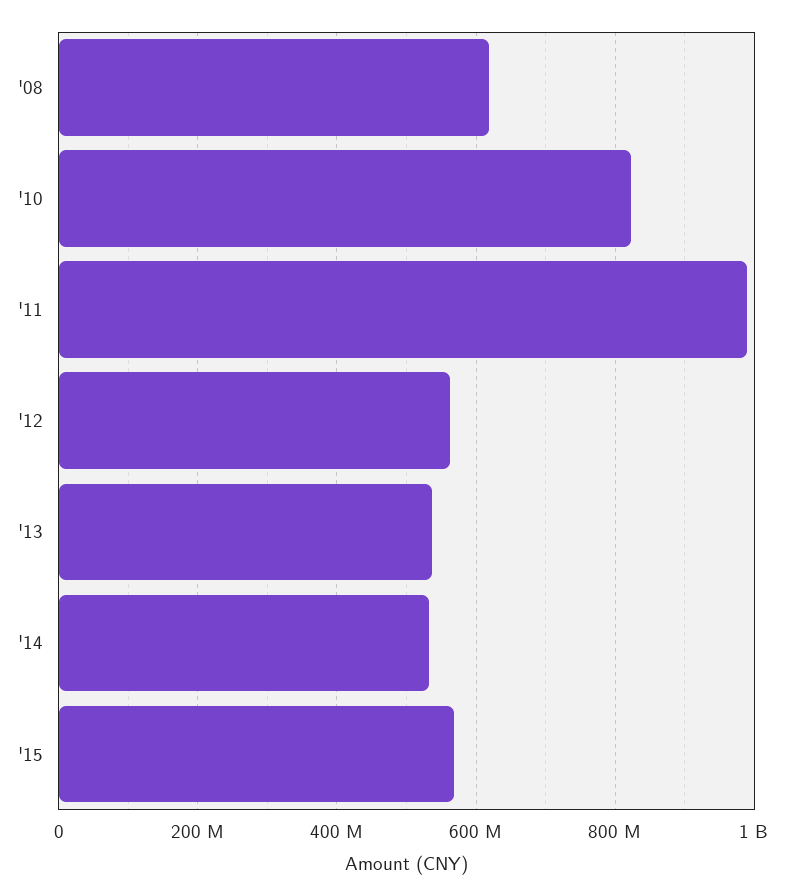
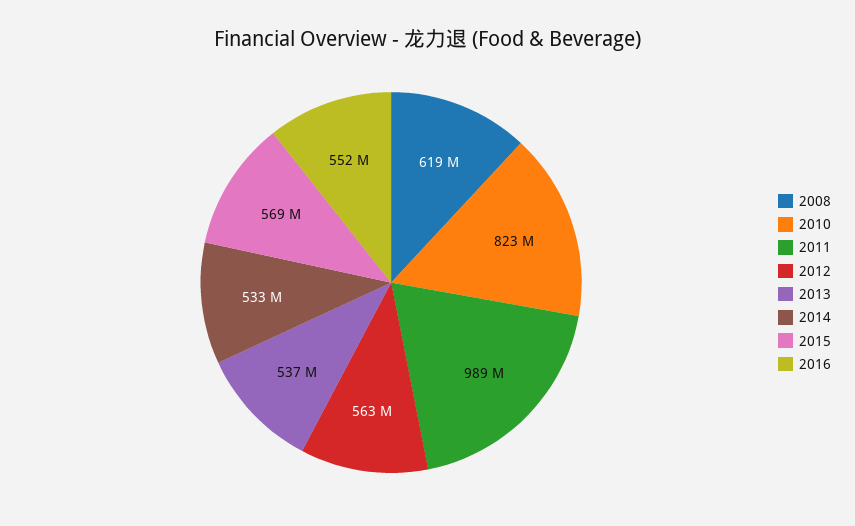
2016: none -> 552000000

